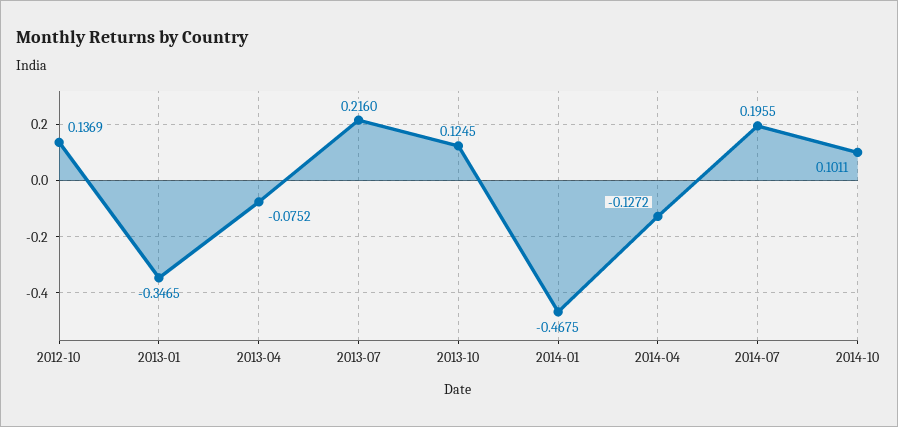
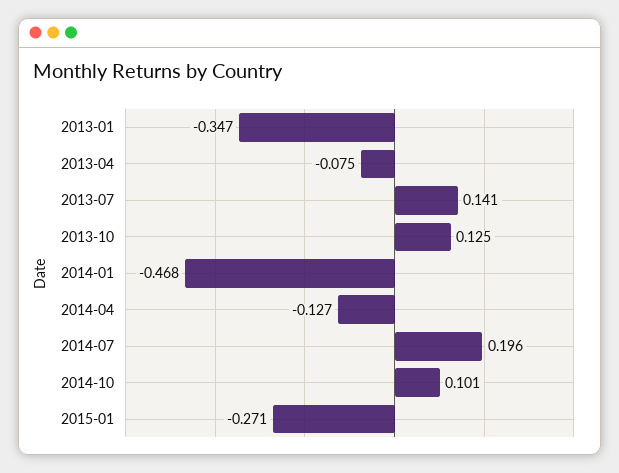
2012-10: 0.1369 -> none
2013-07: 0.216 -> 0.141
2015-01: none -> -0.271

